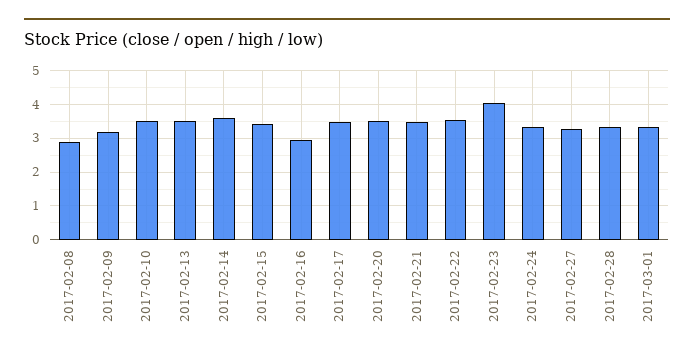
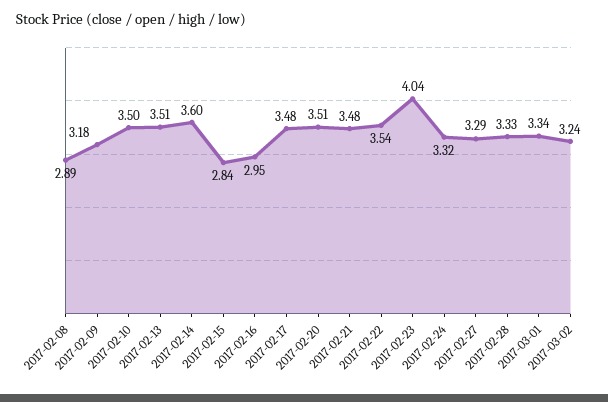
2017-02-15: 3.4 -> 2.84
2017-03-02: none -> 3.24

